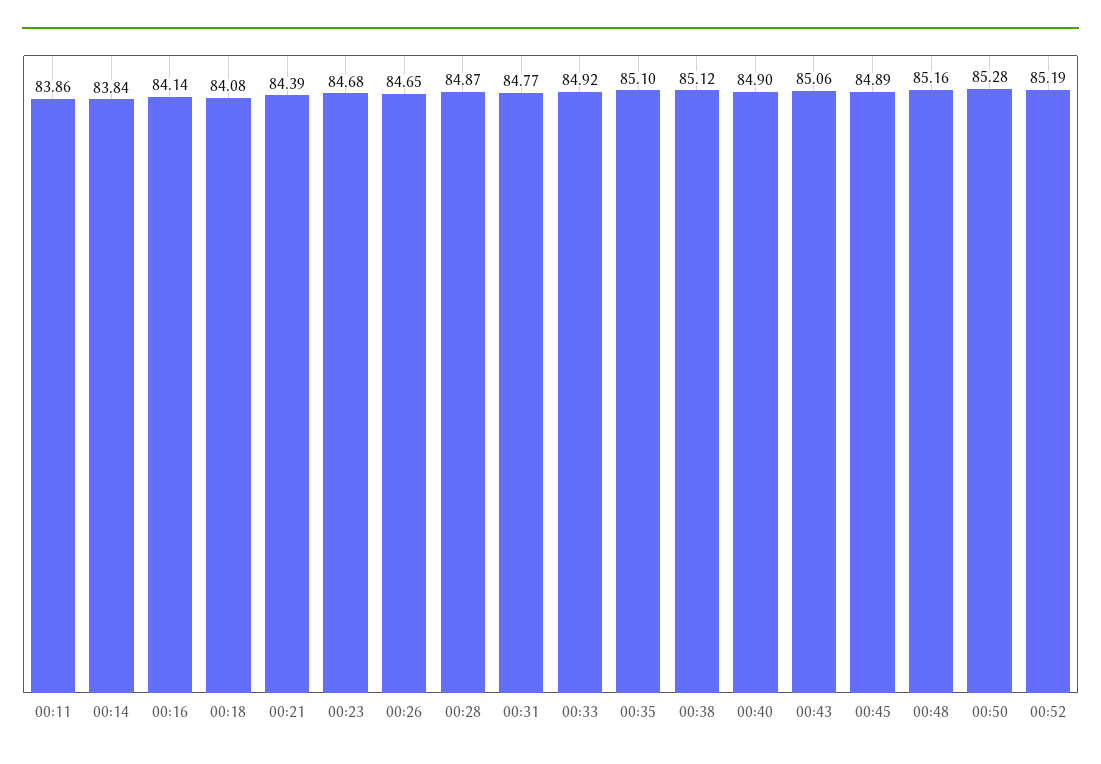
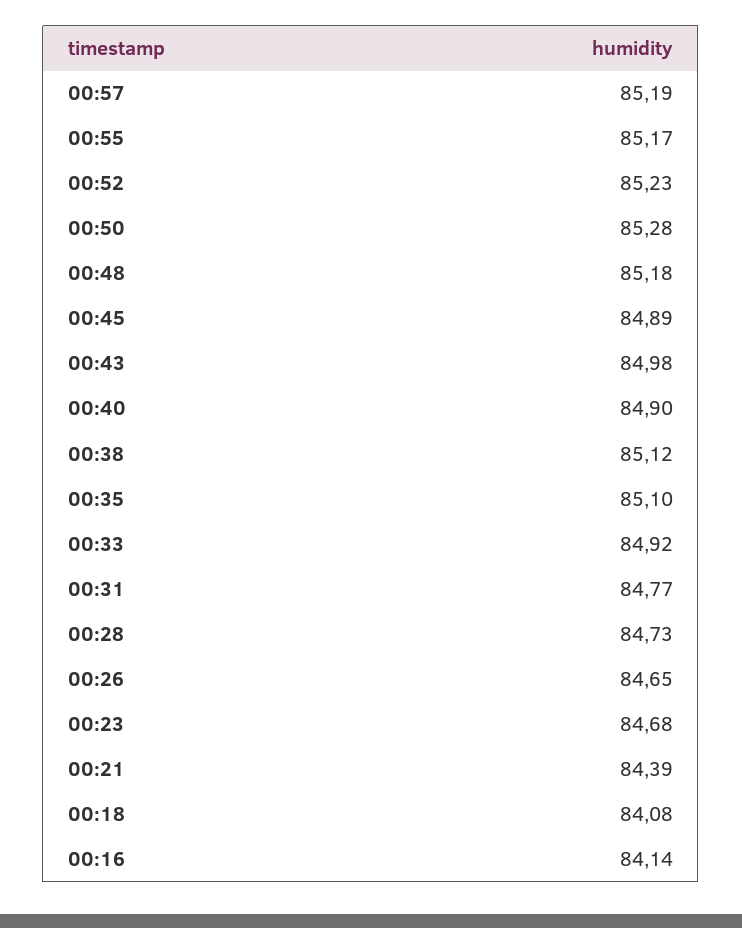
00:11: 83.86 -> none
00:14: 83.84 -> none
00:28: 84.87 -> 84.73
00:43: 85.06 -> 84.98
00:48: 85.16 -> 85.18
00:52: 85.19 -> 85.23
00:57: none -> 85.19
00:55: none -> 85.17

